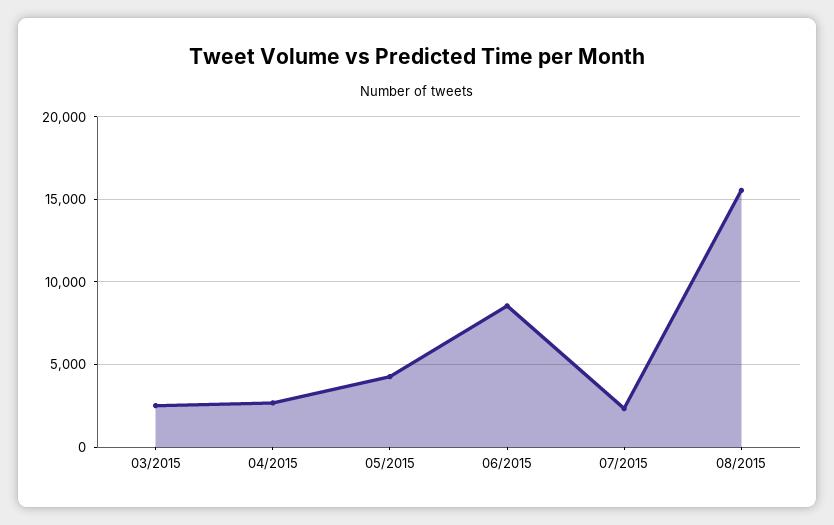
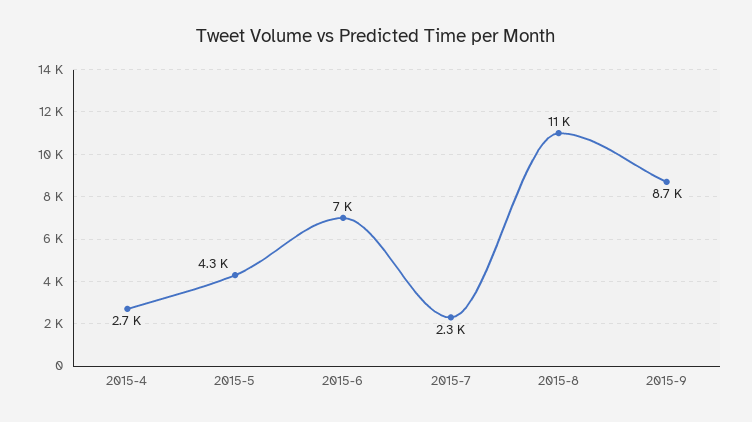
03/2015: 2500 -> none
06/2015: 8500 -> 7000
08/2015: 15500 -> 11000
2015-9: none -> 8700

